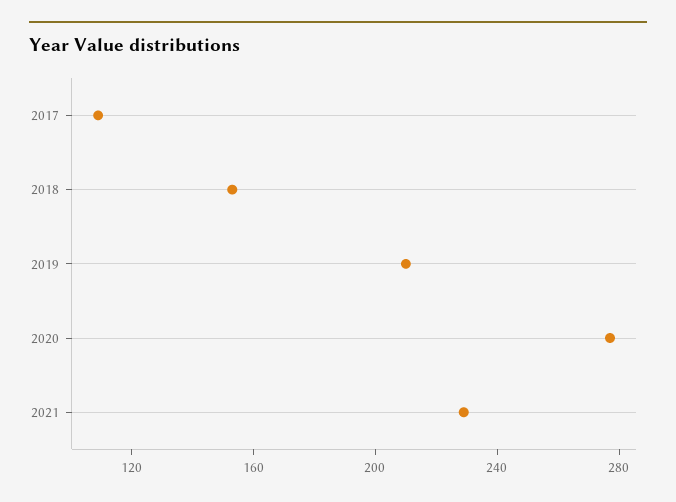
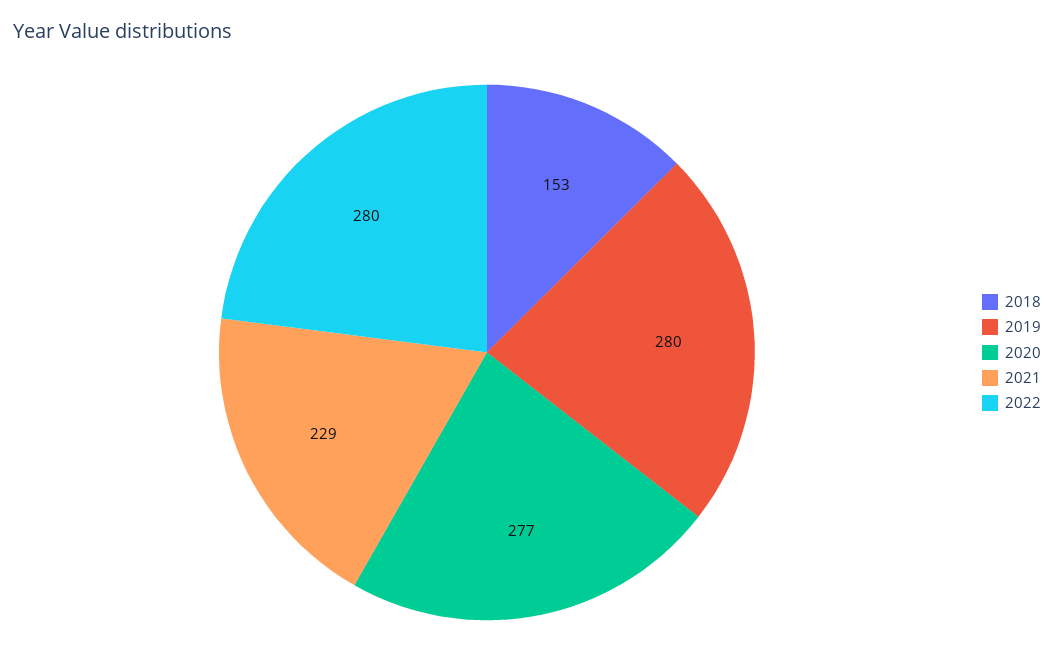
2017: 110 -> none
2019: 210 -> 280
2022: none -> 280

